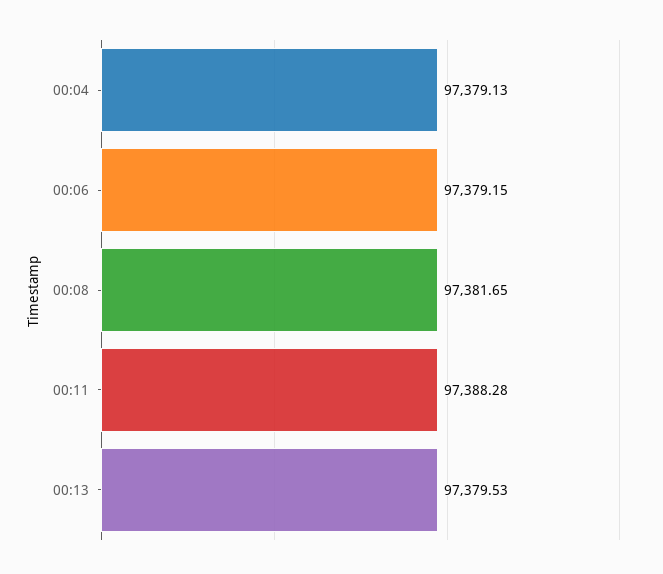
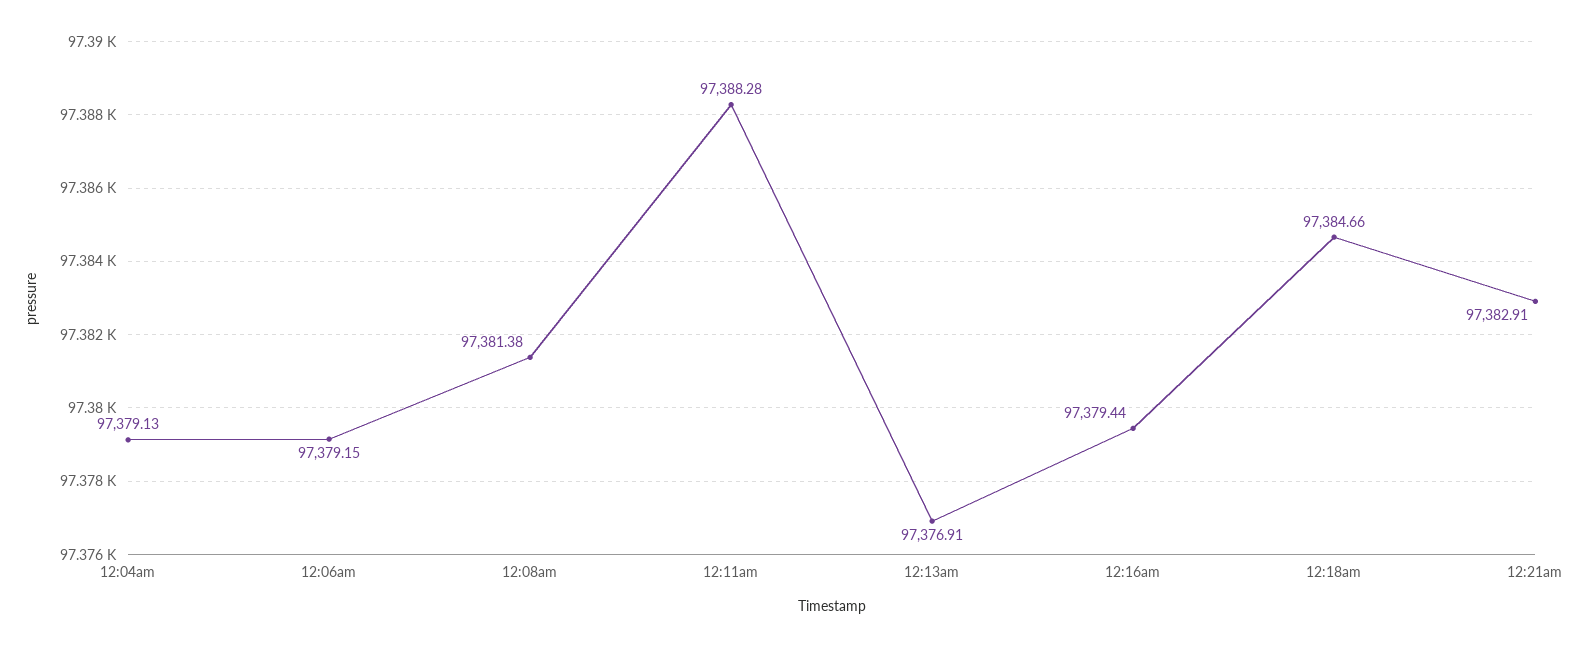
00:08: 97381.65 -> 97381.38
00:13: 97379.53 -> 97376.91
12:16am: none -> 97379.44
12:18am: none -> 97384.66
12:21am: none -> 97382.91

